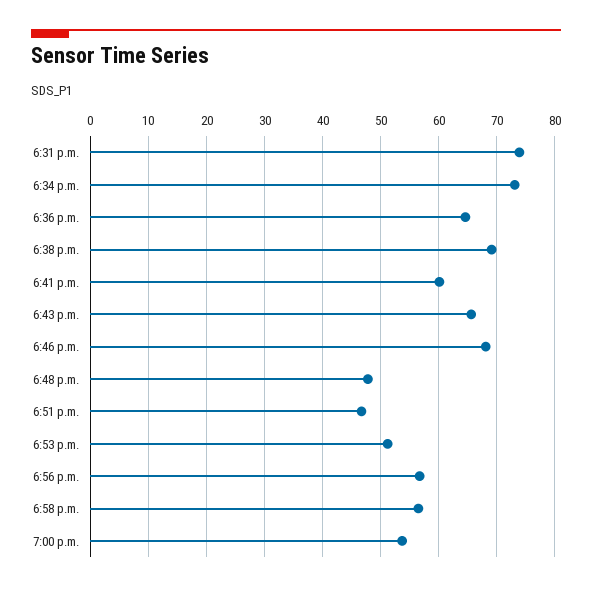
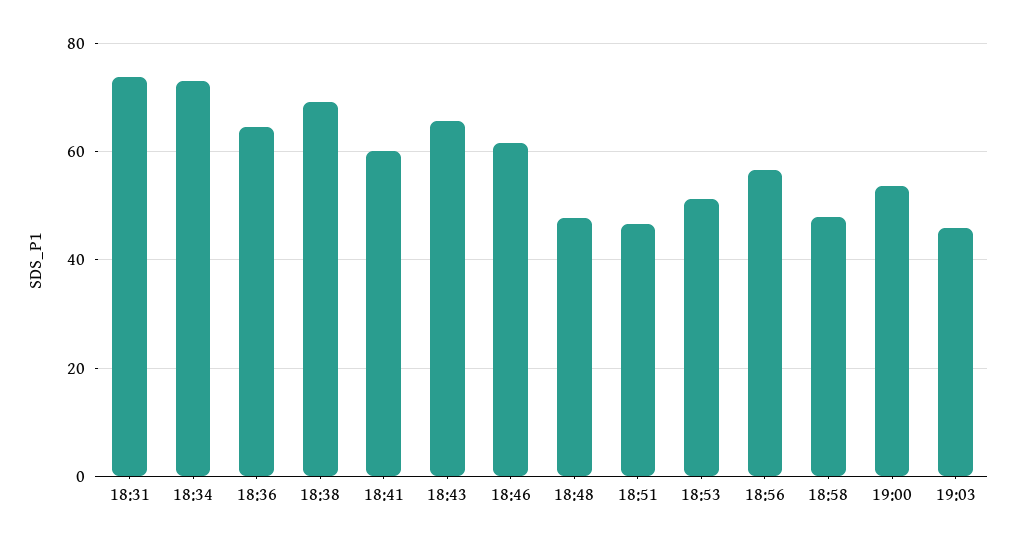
6:46 p.m.: 68 -> 62
6:58 p.m.: 56 -> 48
19:03: none -> 46

